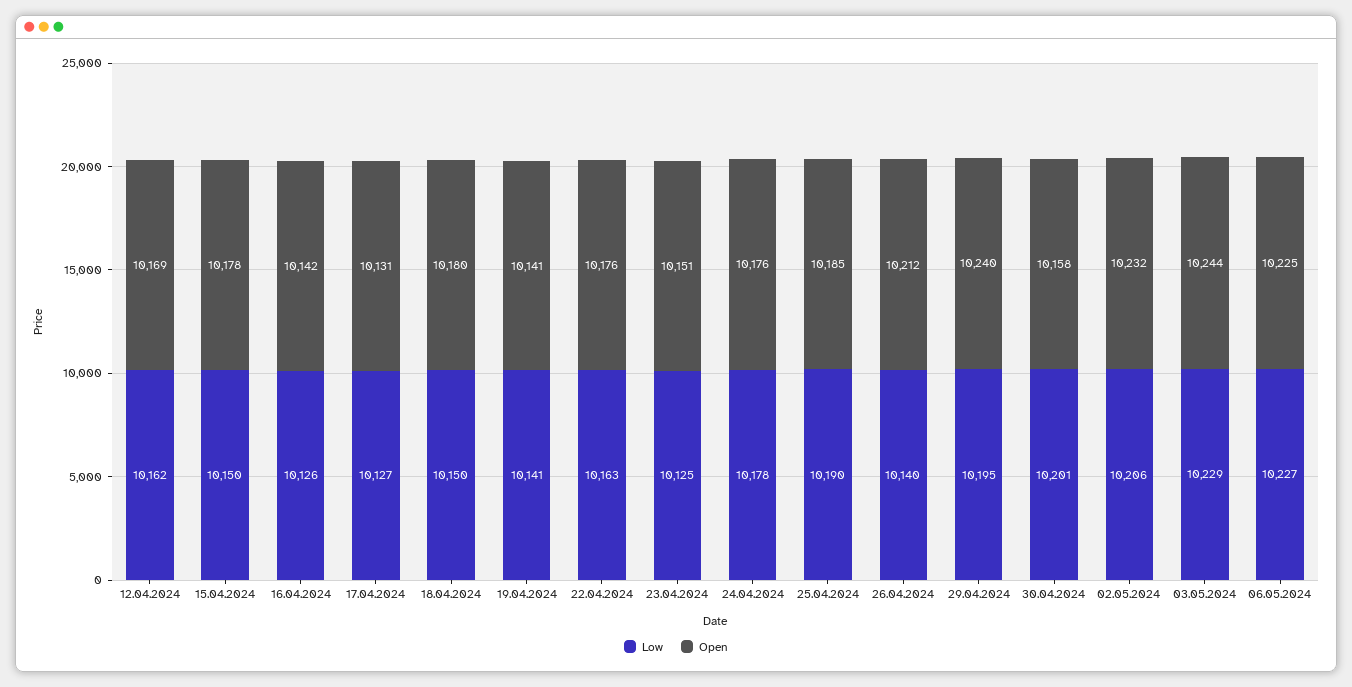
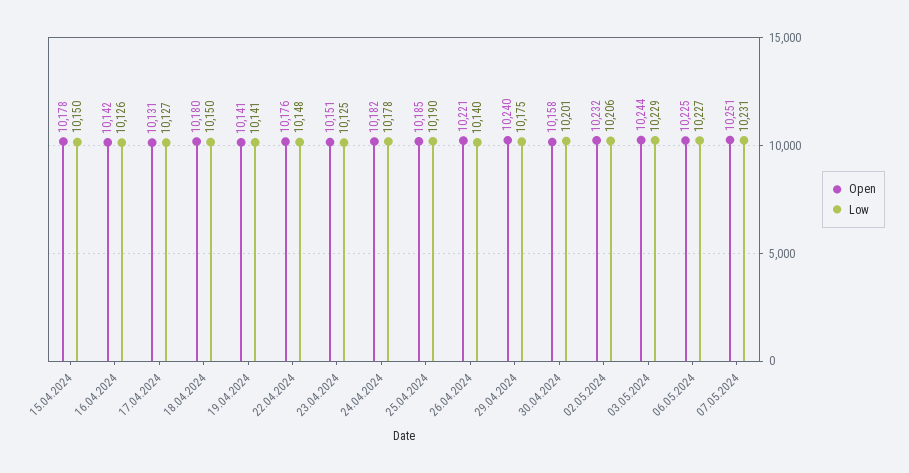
Low, 12.04.2024: 10162 -> none
Open, 12.04.2024: 10169 -> none
Low, 22.04.2024: 10163 -> 10148
Open, 24.04.2024: 10176 -> 10182
Open, 26.04.2024: 10212 -> 10221
Low, 29.04.2024: 10195 -> 10175
Open, 07.05.2024: none -> 10251
Low, 07.05.2024: none -> 10231

